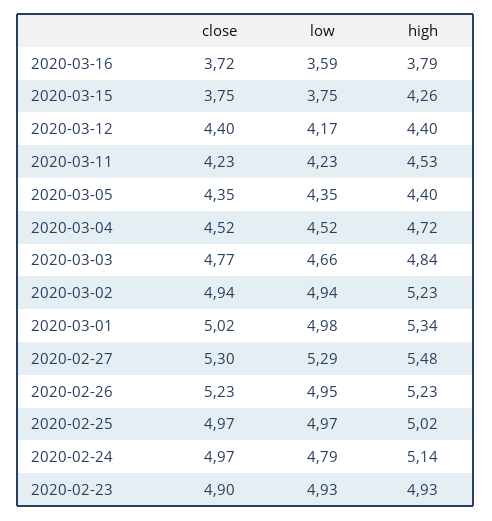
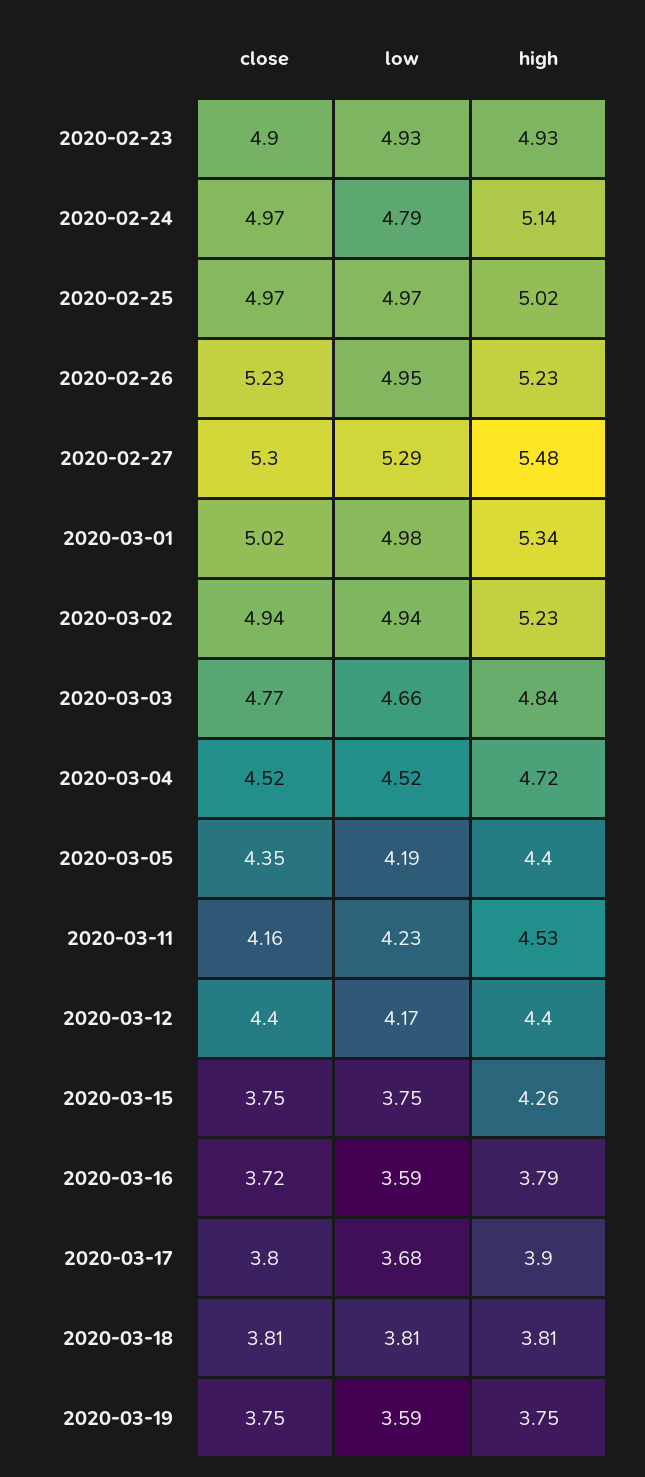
close, 2020-03-11: 4.23 -> 4.16
low, 2020-03-05: 4.35 -> 4.19
close, 2020-03-17: none -> 3.8
low, 2020-03-17: none -> 3.68
high, 2020-03-17: none -> 3.9
close, 2020-03-18: none -> 3.81
low, 2020-03-18: none -> 3.81
high, 2020-03-18: none -> 3.81
close, 2020-03-19: none -> 3.75
low, 2020-03-19: none -> 3.59
high, 2020-03-19: none -> 3.75

